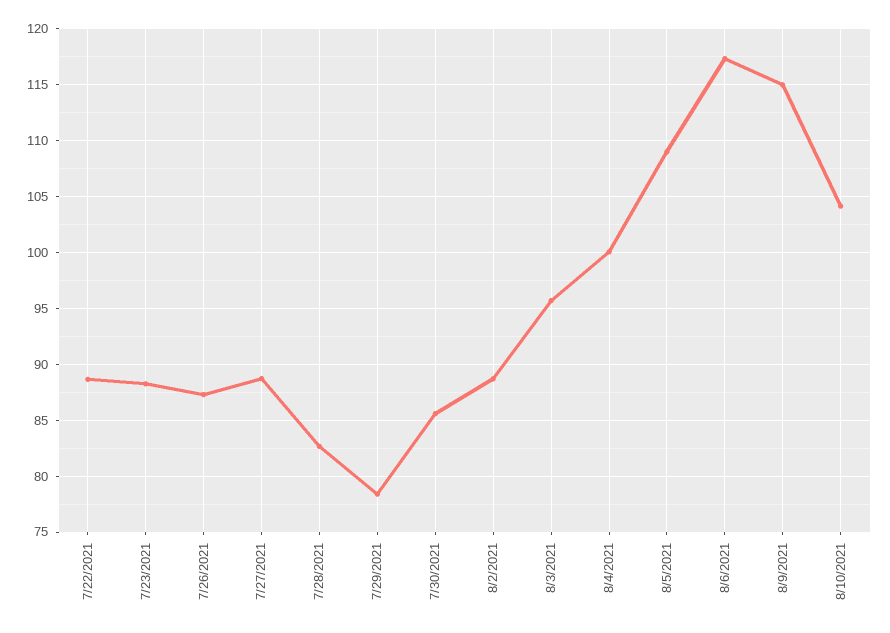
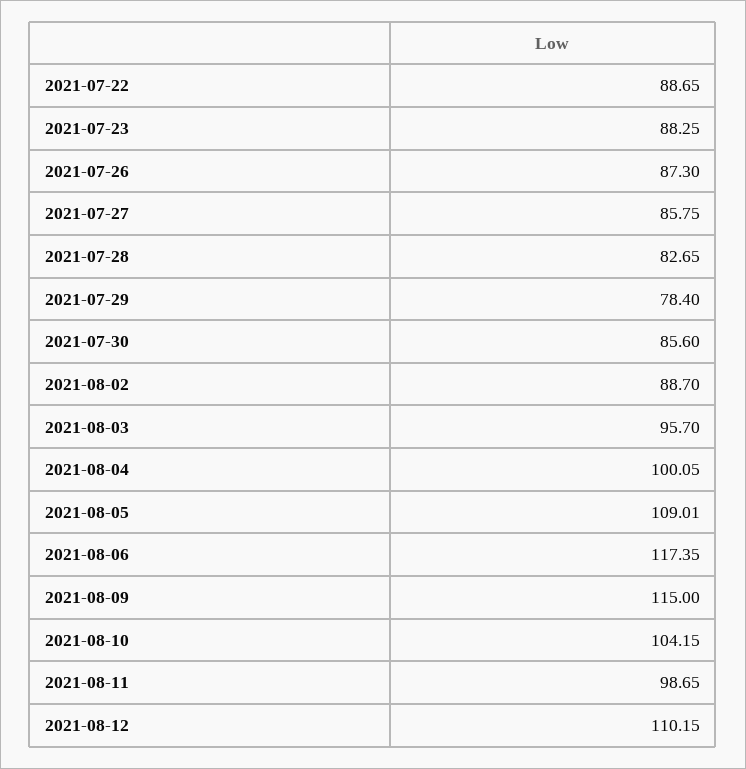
7/27/2021: 89 -> 85.75
2021-08-11: none -> 98.65
2021-08-12: none -> 110.15

